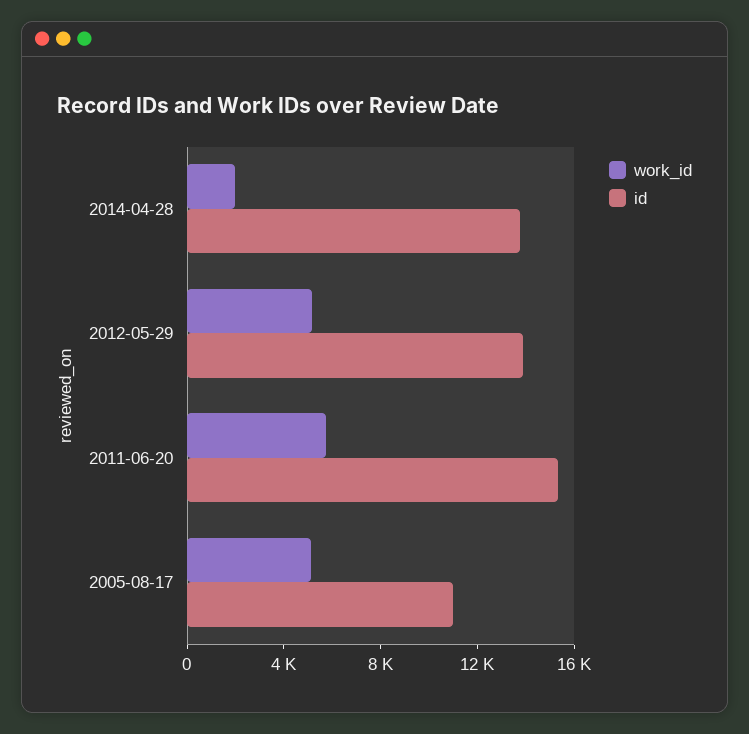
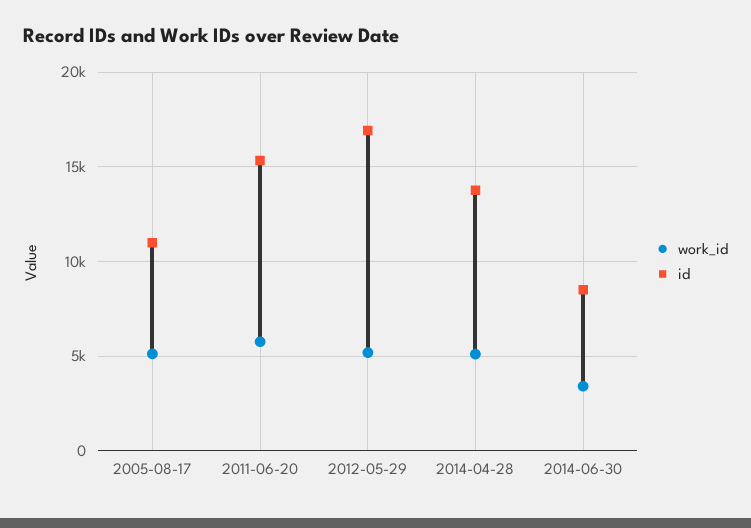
work_id, 2014-04-28: 2000 -> 5000
id, 2012-05-29: 14000 -> 17000
work_id, 2014-06-30: none -> 3500
id, 2014-06-30: none -> 8500

